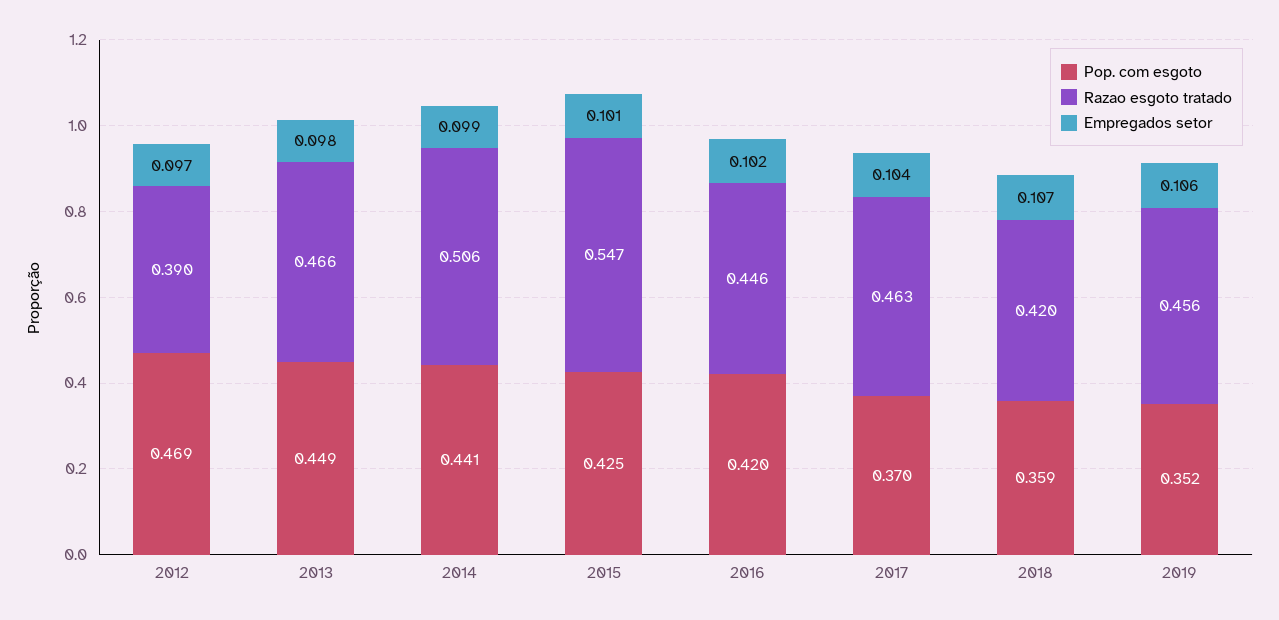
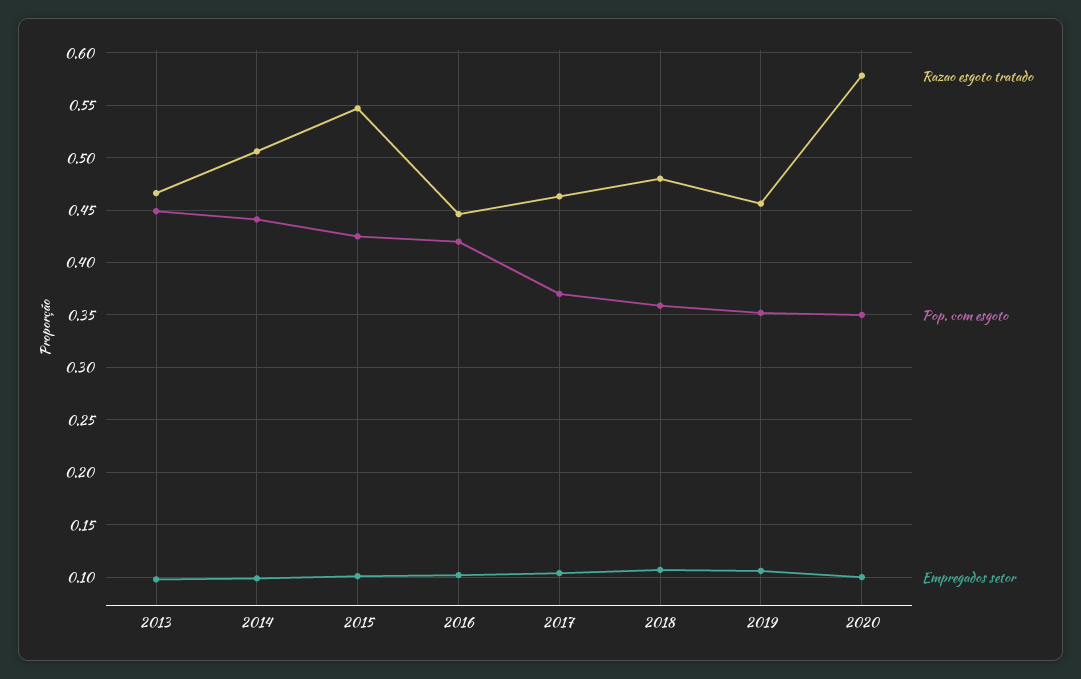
Pop. com esgoto, 2012: 0.469 -> none
Razao esgoto tratado, 2012: 0.39 -> none
Empregados setor, 2012: 0.097 -> none
Razao esgoto tratado, 2018: 0.42 -> 0.48
Razao esgoto tratado, 2020: none -> 0.58
Pop. com esgoto, 2020: none -> 0.35
Empregados setor, 2020: none -> 0.1

